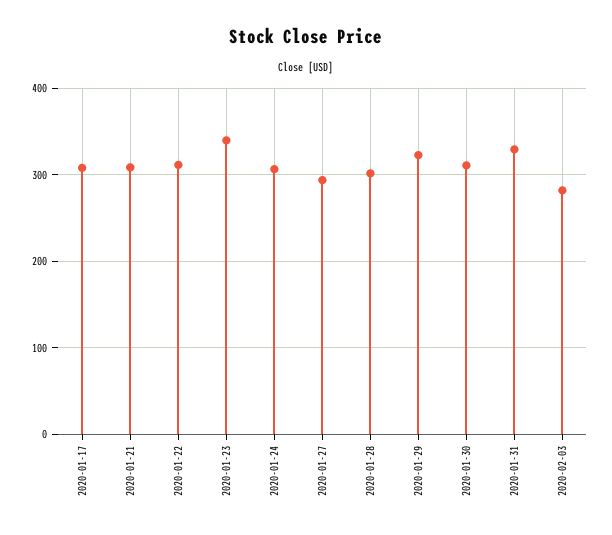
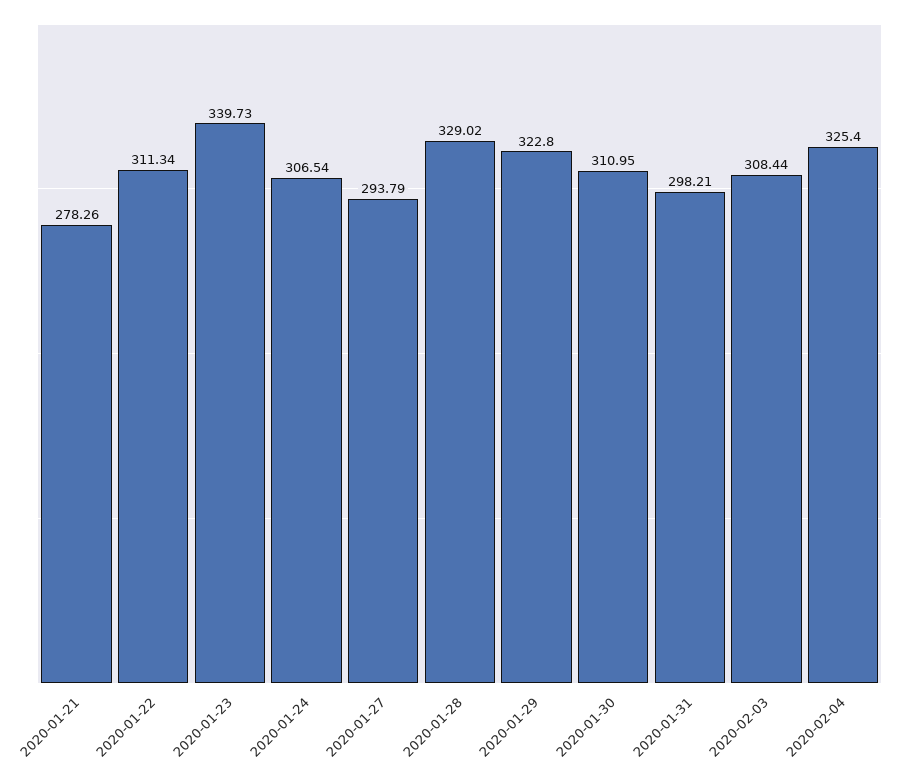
2020-01-17: 310 -> none
2020-01-21: 310 -> 278.26
2020-01-28: 300 -> 329.02
2020-01-31: 330 -> 298.21
2020-02-03: 280 -> 308.44
2020-02-04: none -> 325.4

